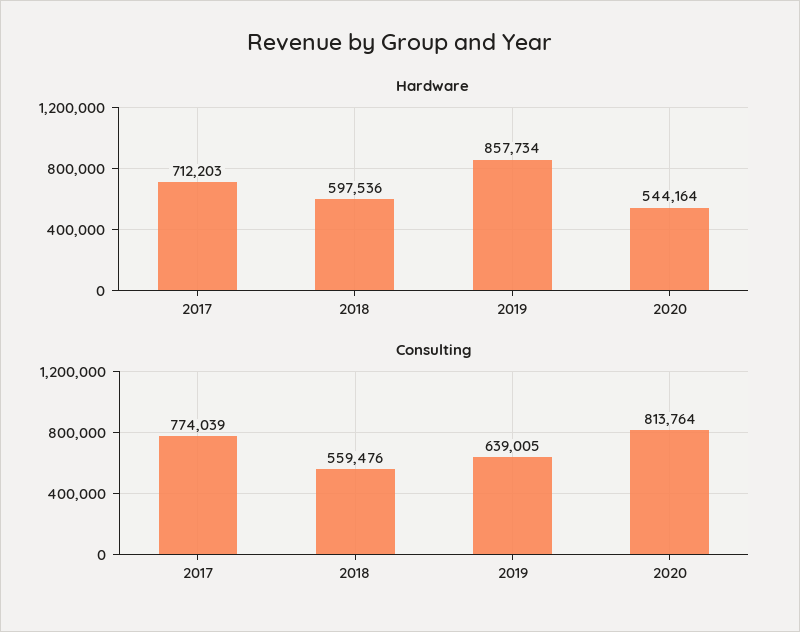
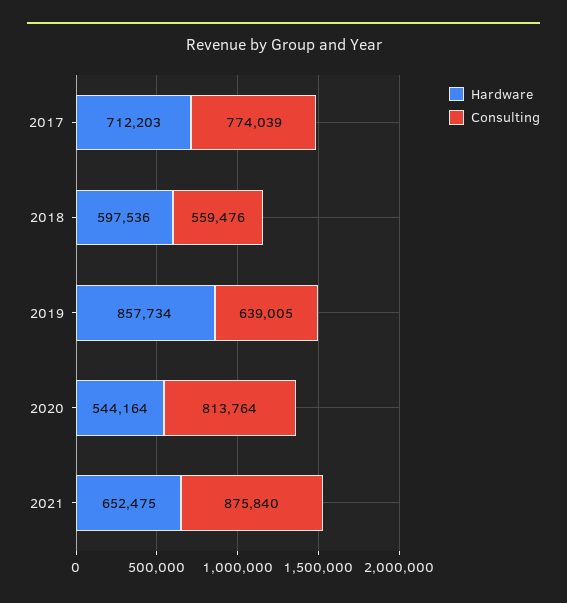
Hardware, 2021: none -> 652475
Consulting, 2021: none -> 875840

